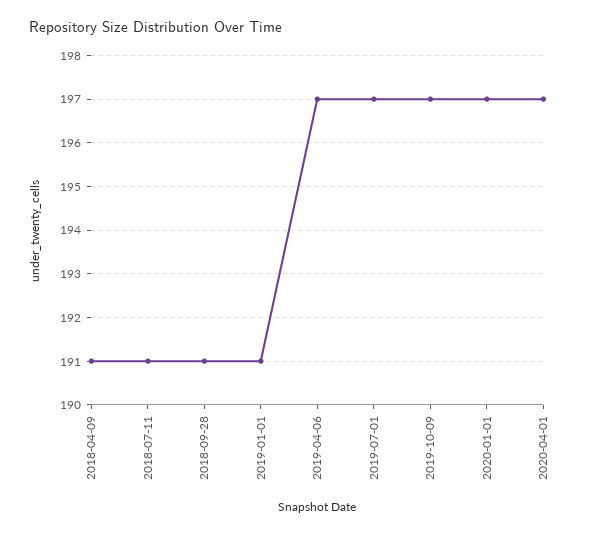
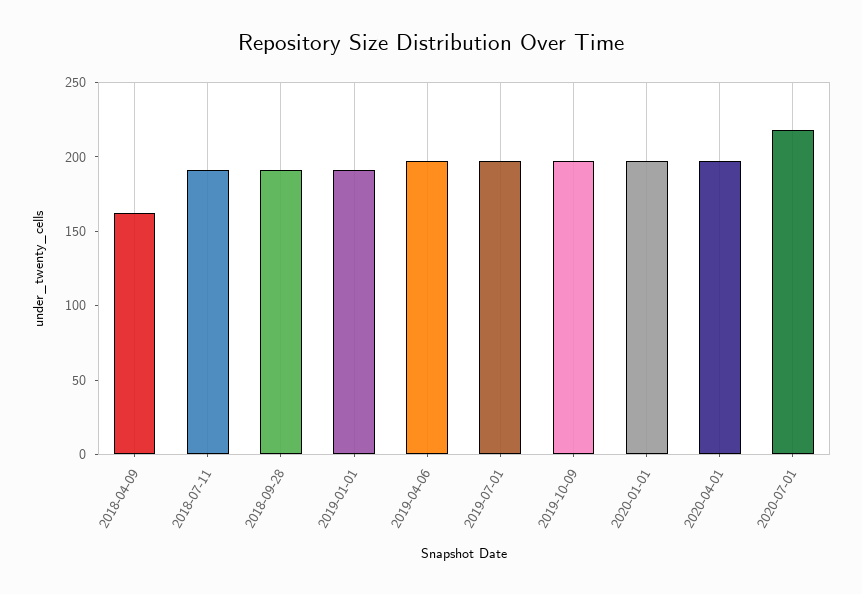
2018-04-09: 191 -> 160
2020-07-01: none -> 220

